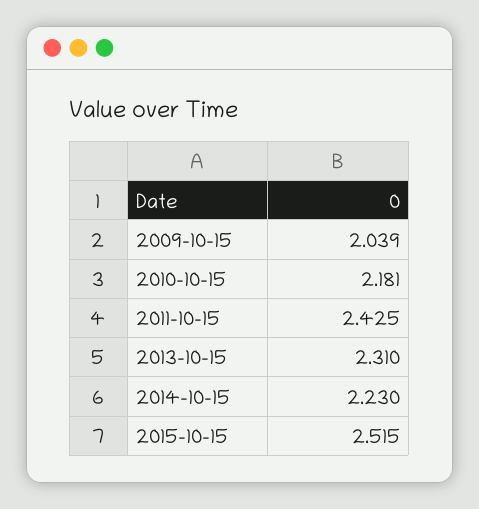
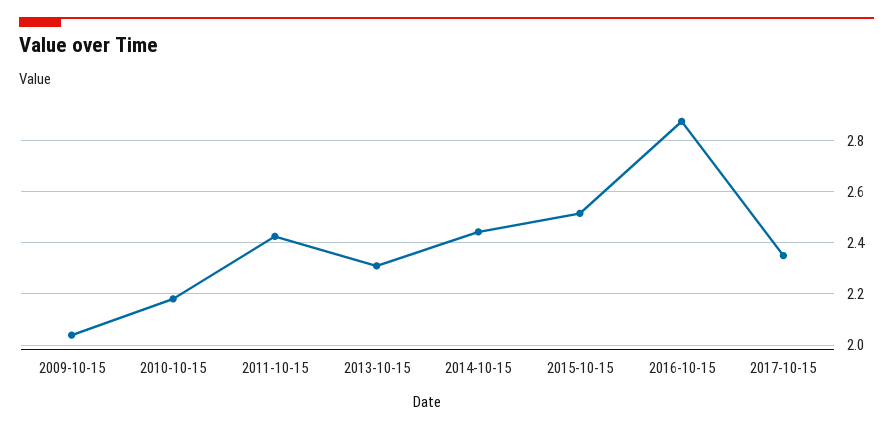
2014-10-15: 2.23 -> 2.45
2016-10-15: none -> 2.875
2017-10-15: none -> 2.35

